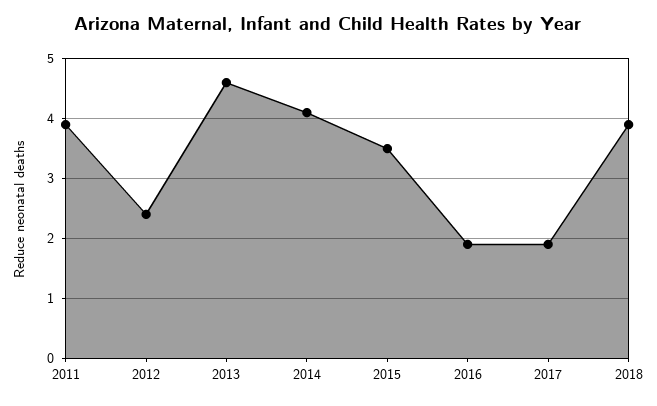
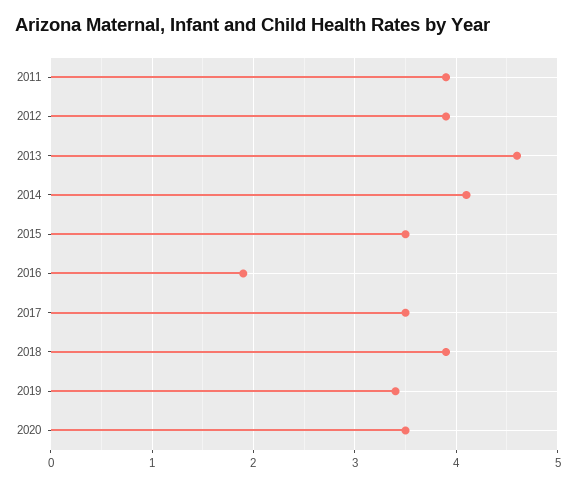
2012: 2.5 -> 3.9
2017: 2 -> 3.5
2019: none -> 3.4
2020: none -> 3.5

